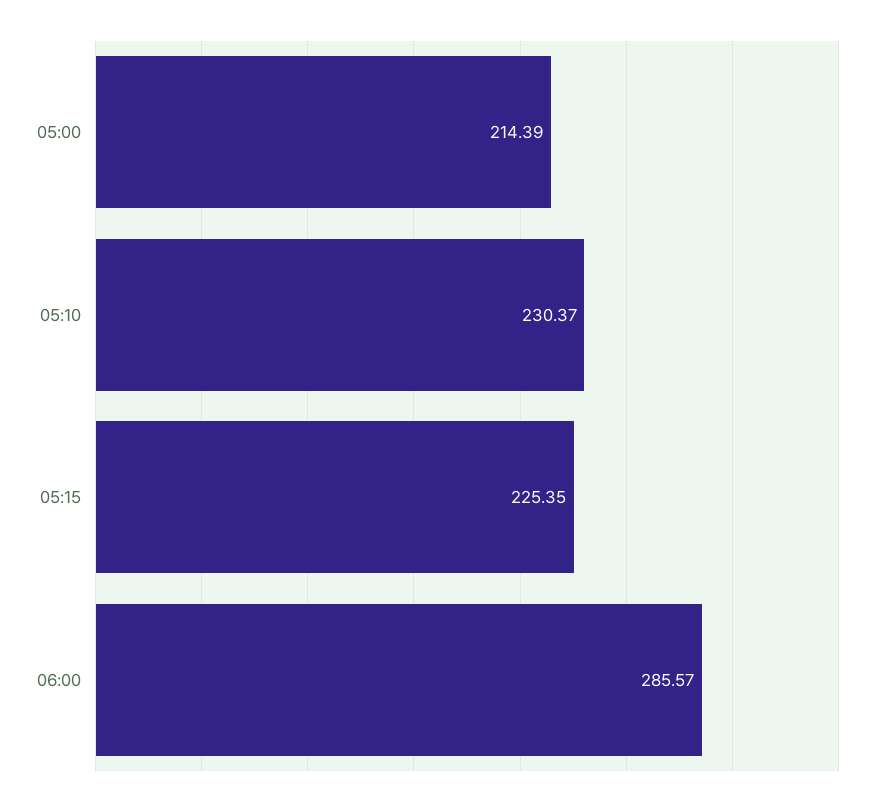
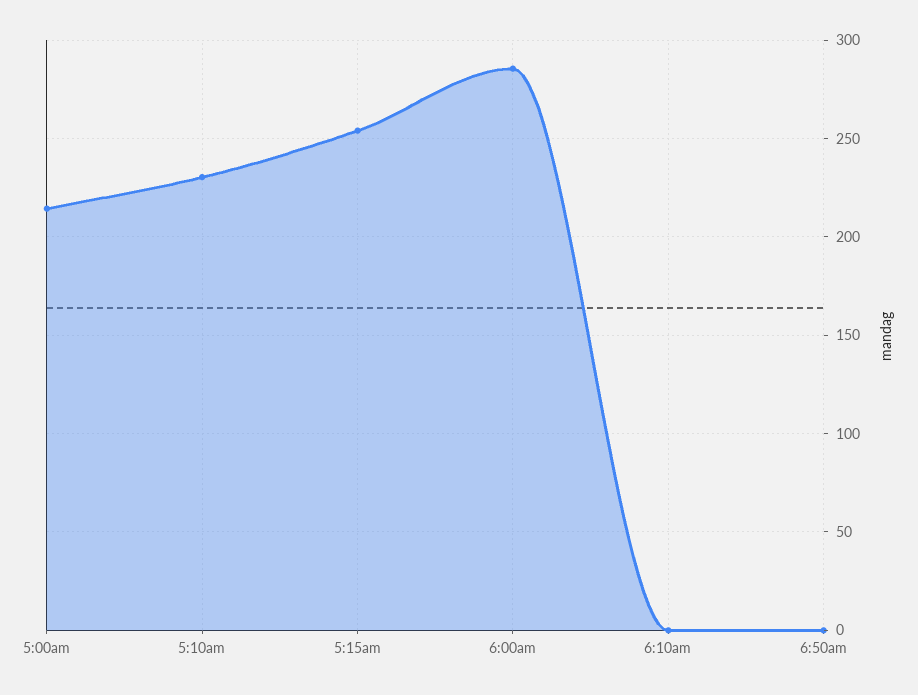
05:15: 225.35 -> 255
6:10am: none -> 0
6:50am: none -> 0

